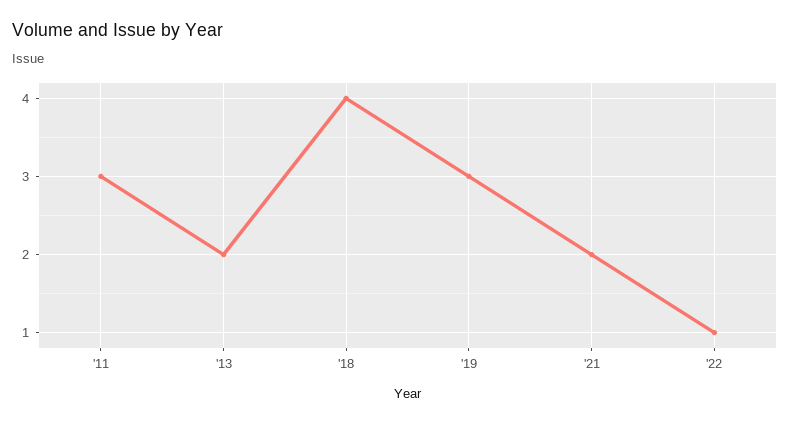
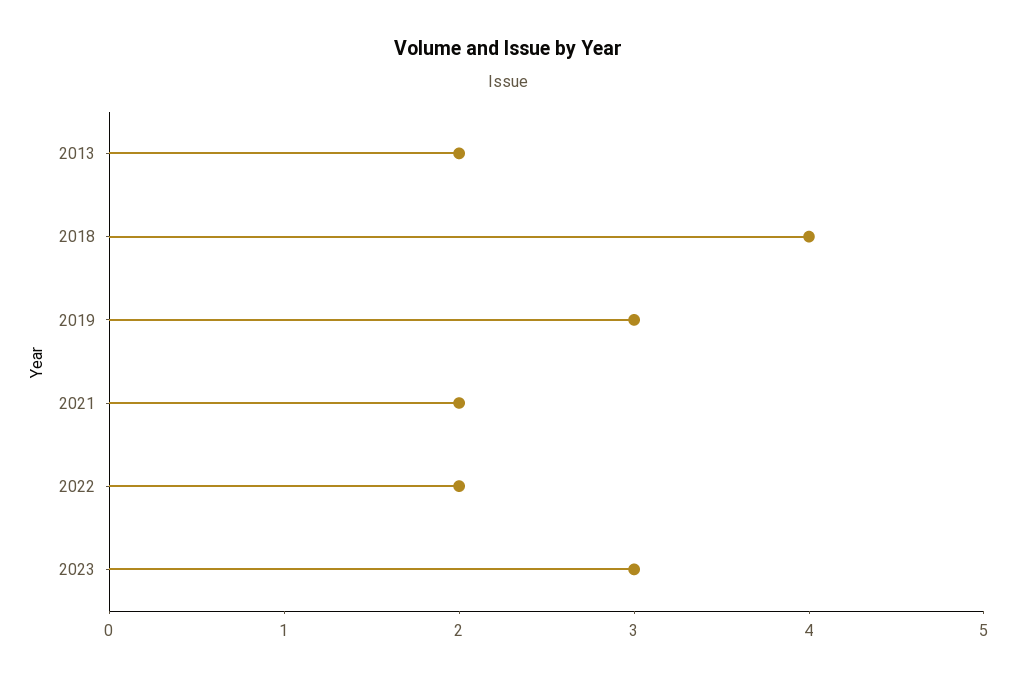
'11: 3 -> none
'22: 1 -> 2
2023: none -> 3

